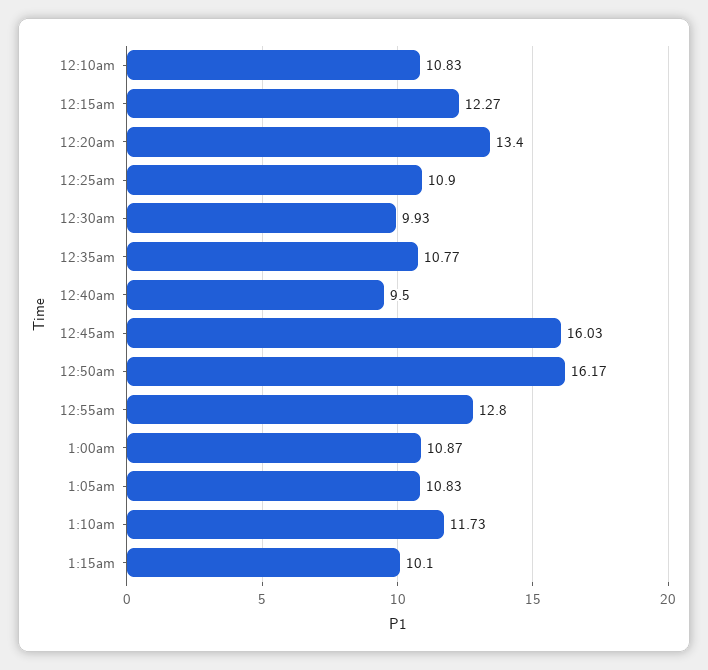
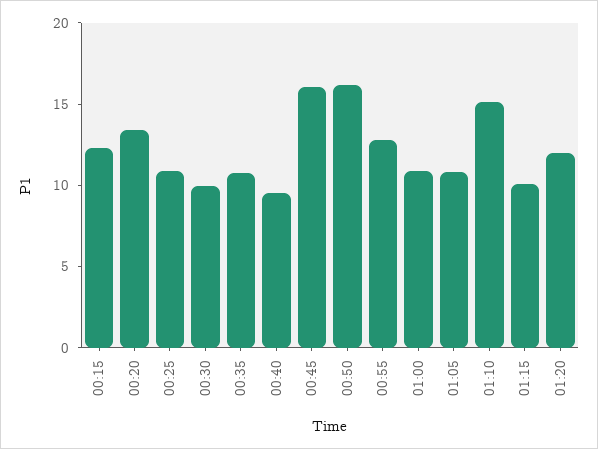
12:10am: 10.83 -> none
1:10am: 11.73 -> 15
01:20: none -> 12

